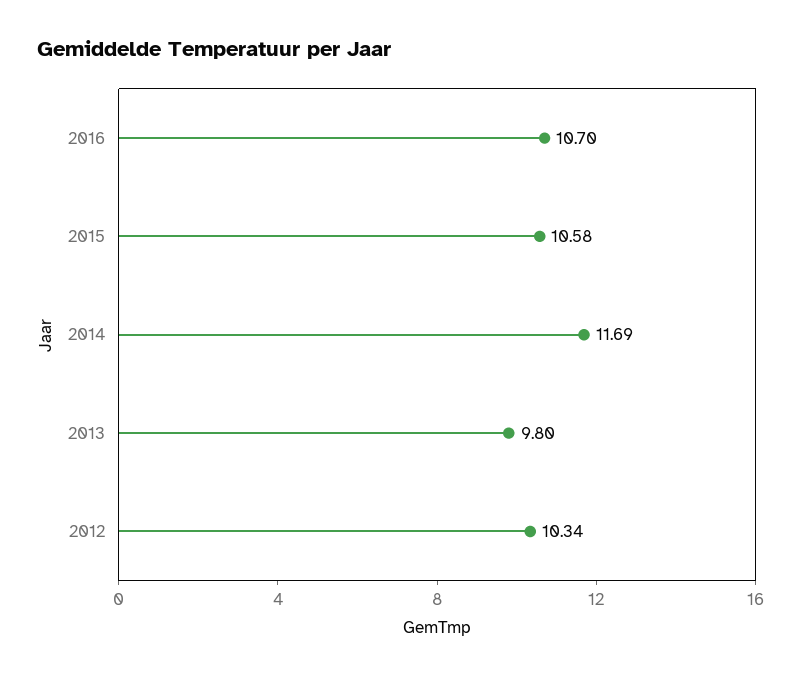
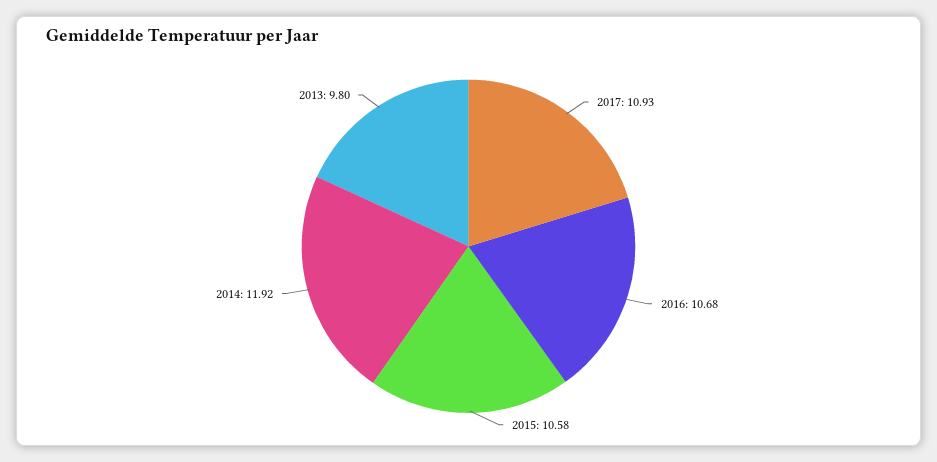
2016: 10.7 -> 10.68
2014: 11.69 -> 11.92
2012: 10.34 -> none
2017: none -> 10.93

